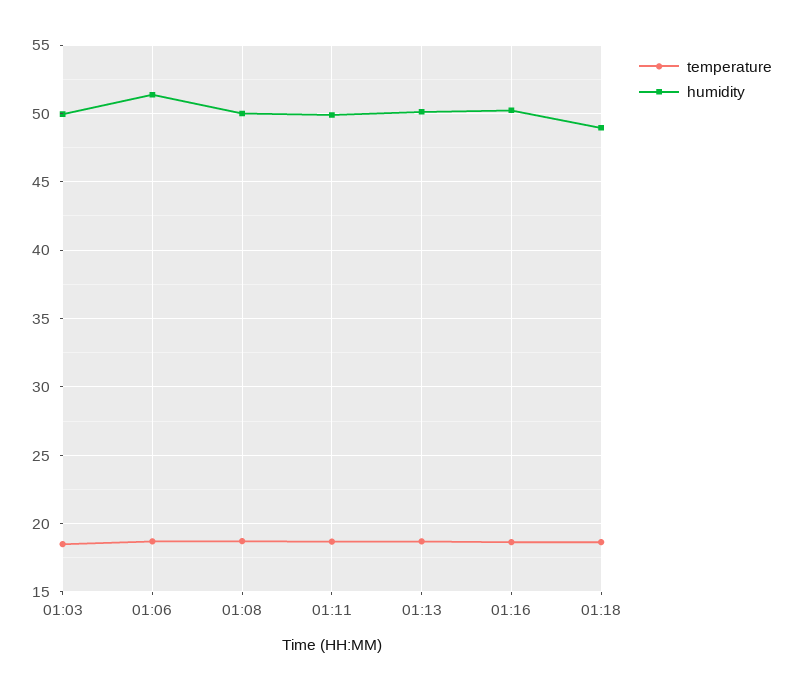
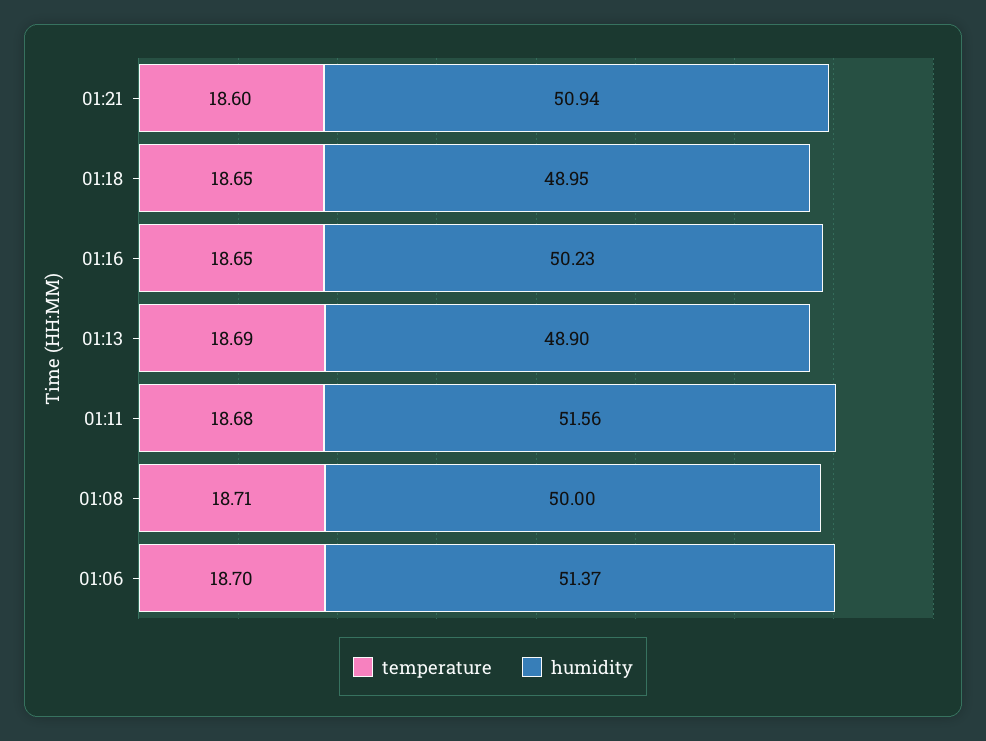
temperature, 01:03: 18.5 -> none
humidity, 01:03: 50 -> none
humidity, 01:11: 50 -> 51.56
humidity, 01:13: 50 -> 48.9
temperature, 01:21: none -> 18.6
humidity, 01:21: none -> 50.94

